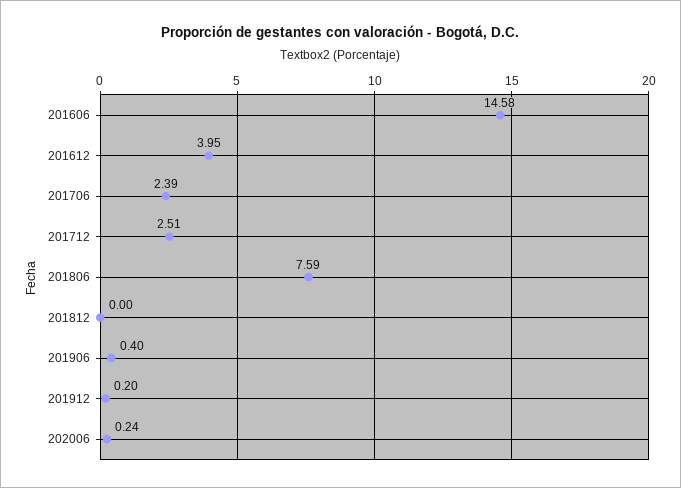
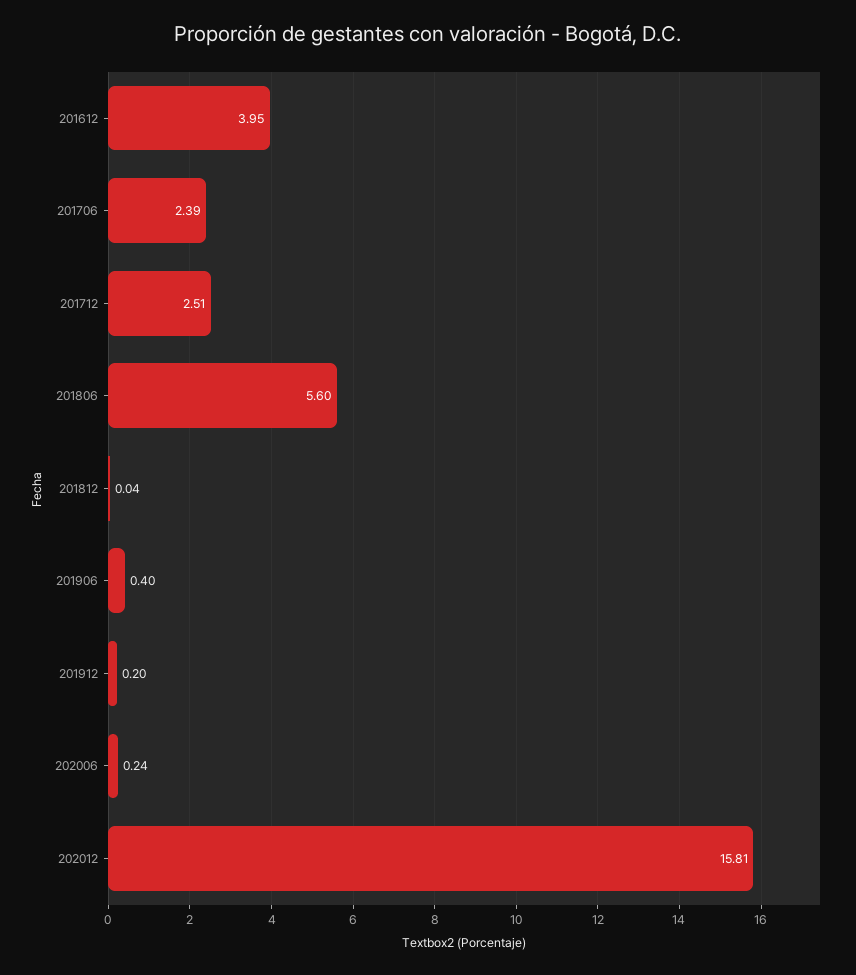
201606: 14.58 -> none
201806: 7.59 -> 5.6
201812: 0 -> 0.04
202012: none -> 15.81

